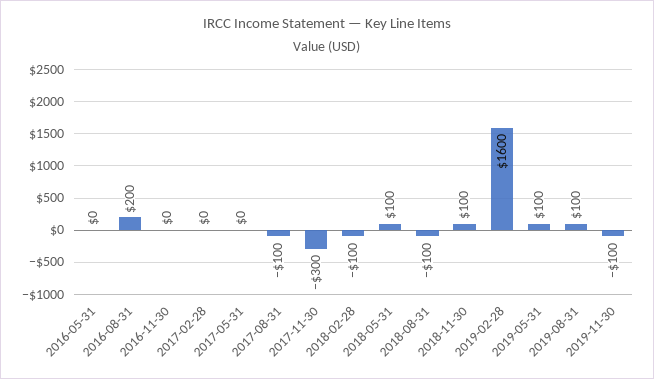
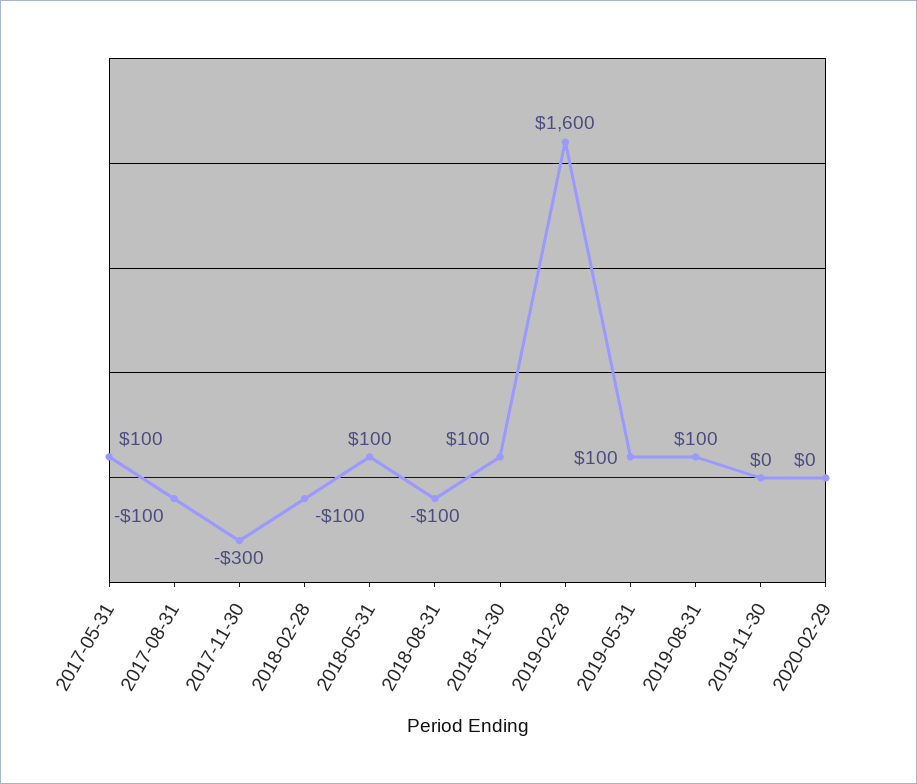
2016-05-31: 0 -> none
2016-08-31: 200 -> none
2016-11-30: 0 -> none
2017-02-28: 0 -> none
2017-05-31: 0 -> 100
2019-11-30: -100 -> 0
2020-02-29: none -> 0

